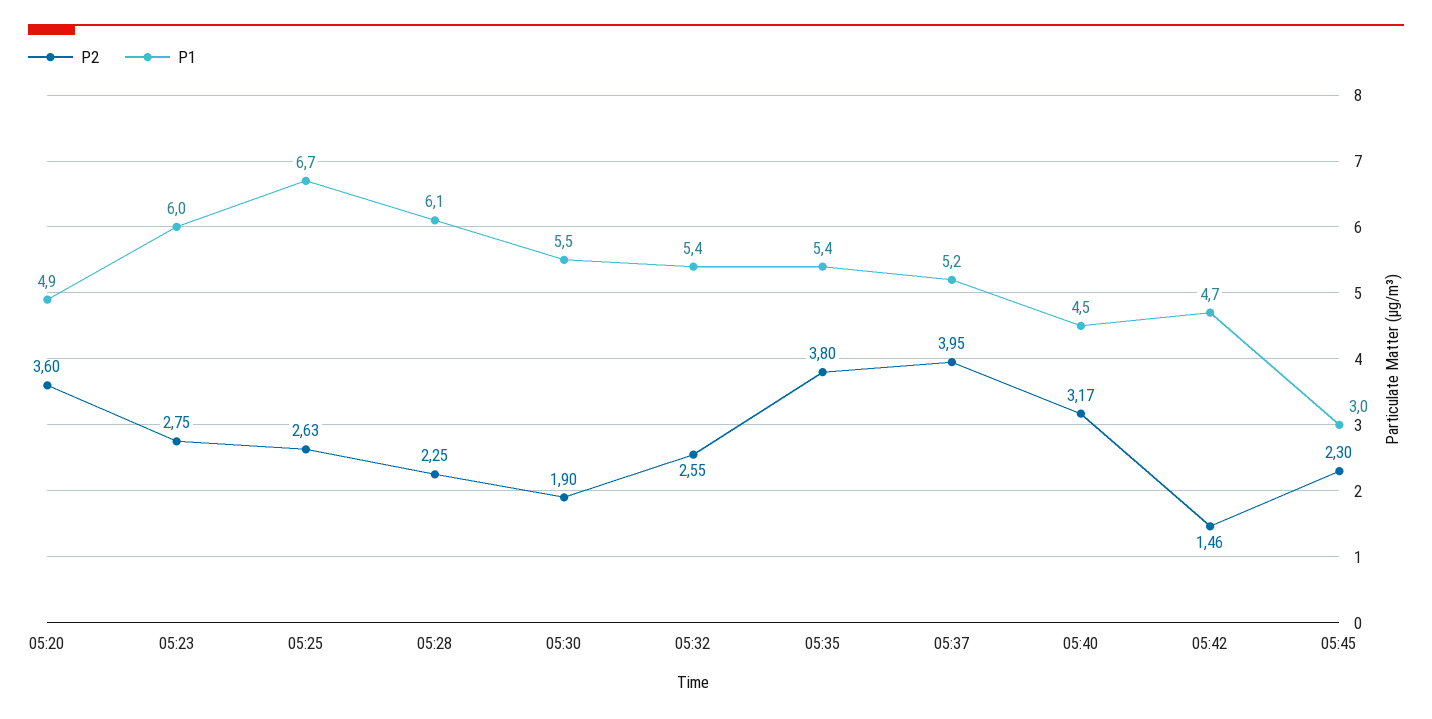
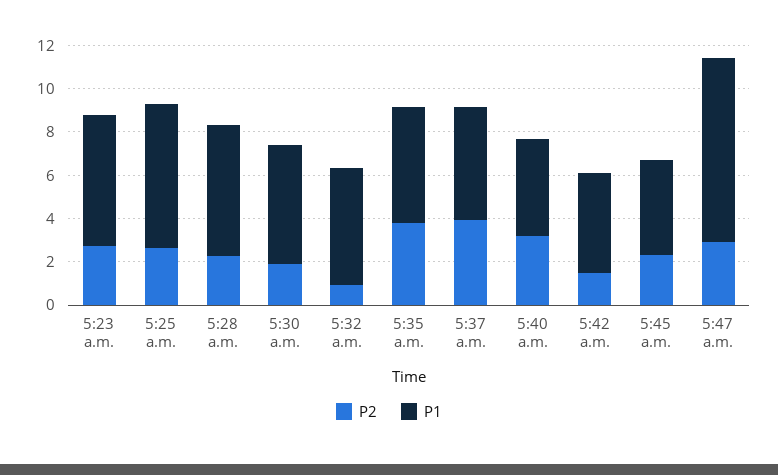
P2, 05:20: 3.6 -> none
P1, 05:20: 4.9 -> none
P2, 05:32: 2.55 -> 1
P1, 05:45: 3 -> 4.5
P2, 5:47 a.m.: none -> 3
P1, 5:47 a.m.: none -> 8.5

